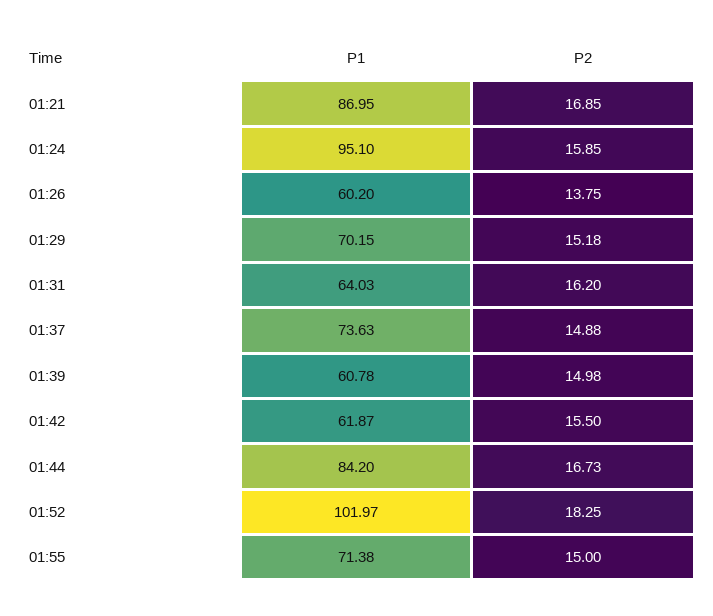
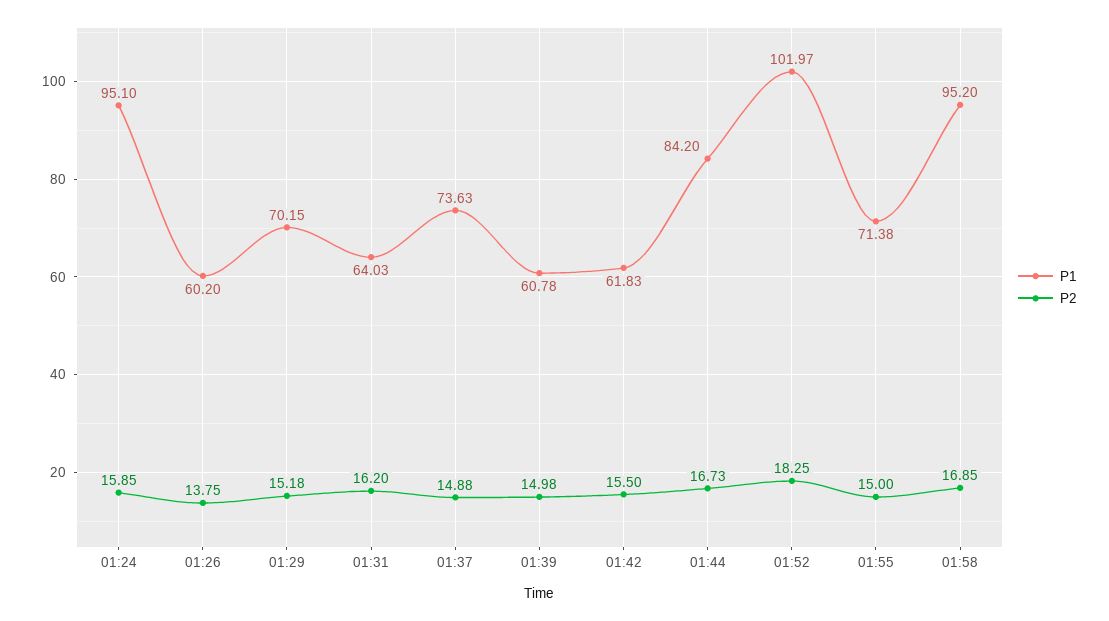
P1, 01:21: 86.95 -> none
P2, 01:21: 16.85 -> none
P1, 01:42: 61.87 -> 61.83
P1, 01:58: none -> 95.2
P2, 01:58: none -> 16.85

